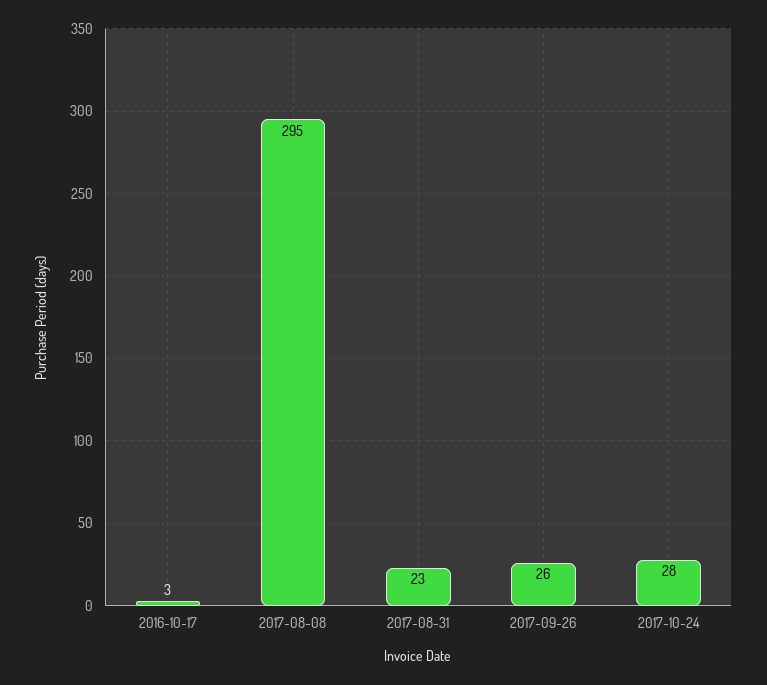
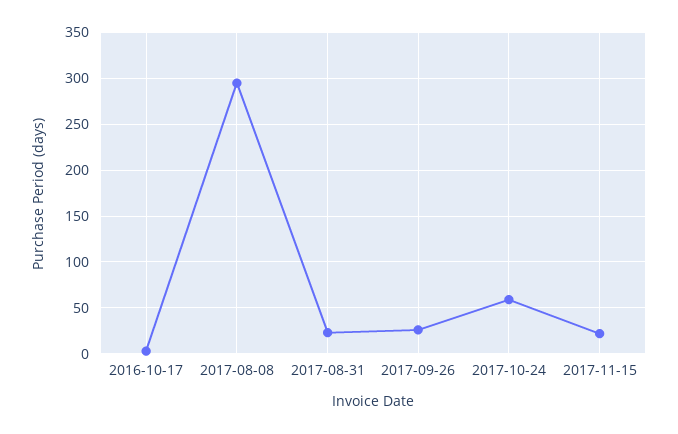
2017-10-24: 28 -> 60
2017-11-15: none -> 20

